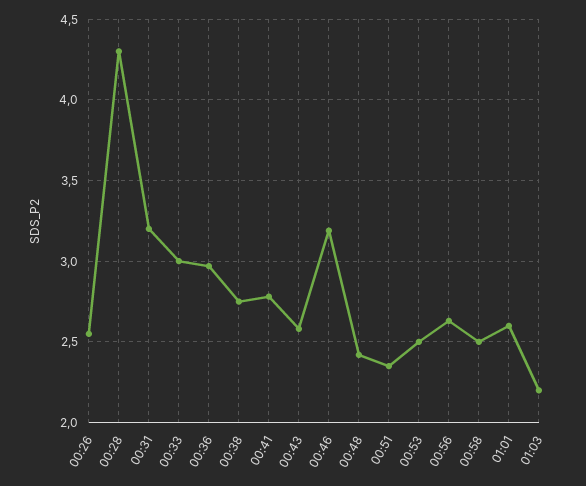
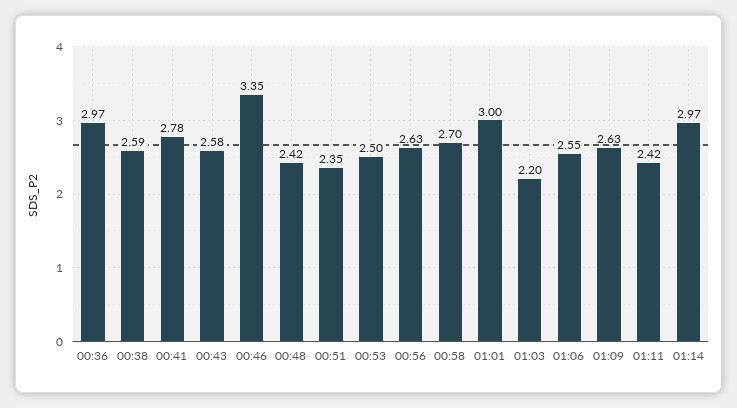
00:26: 2.55 -> none
00:28: 4.3 -> none
00:31: 3.2 -> none
00:33: 3 -> none
00:38: 2.75 -> 2.59
00:46: 3.2 -> 3.35
00:58: 2.5 -> 2.7
01:01: 2.6 -> 3
01:06: none -> 2.55
01:09: none -> 2.63
01:11: none -> 2.42
01:14: none -> 2.97

